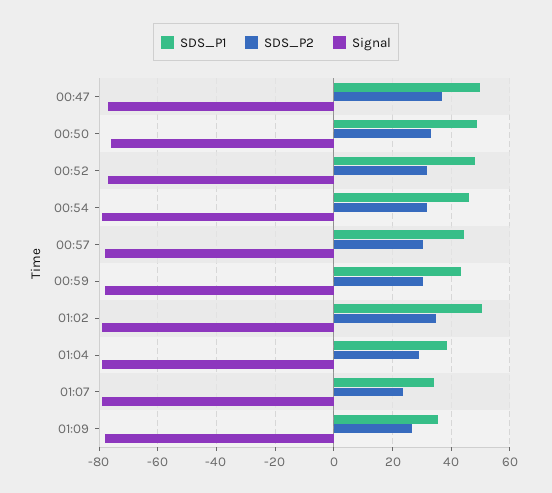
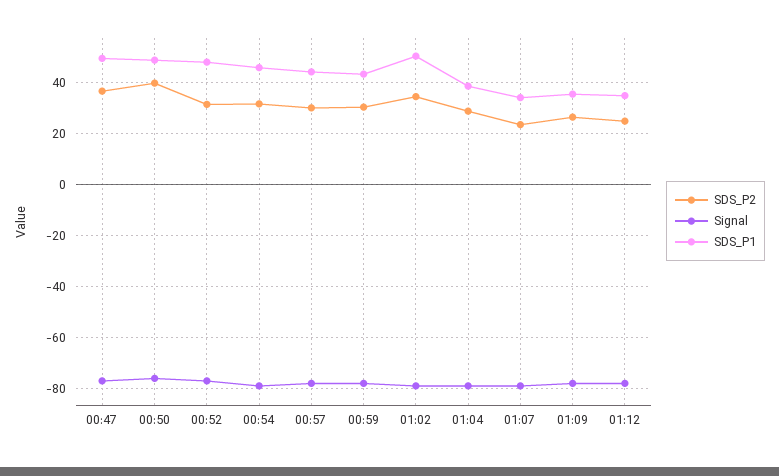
SDS_P2, 00:50: 32.5 -> 40
SDS_P2, 01:12: none -> 25
Signal, 01:12: none -> -77.5
SDS_P1, 01:12: none -> 35

